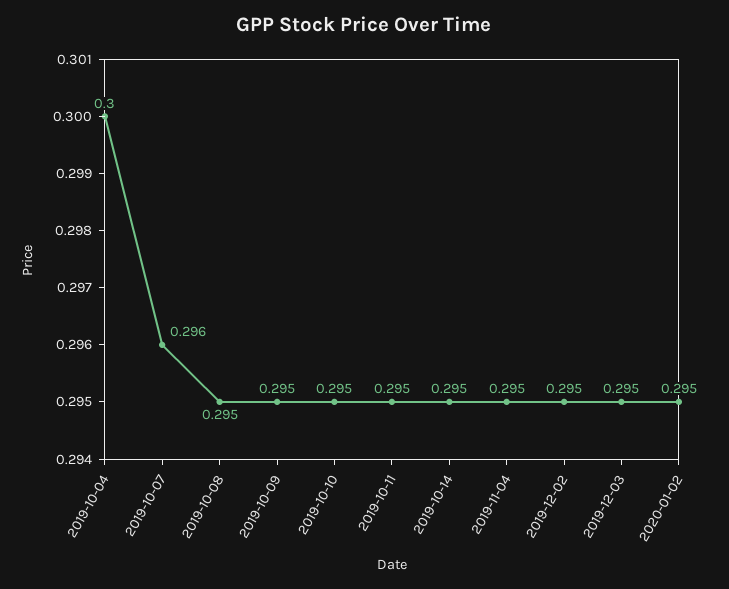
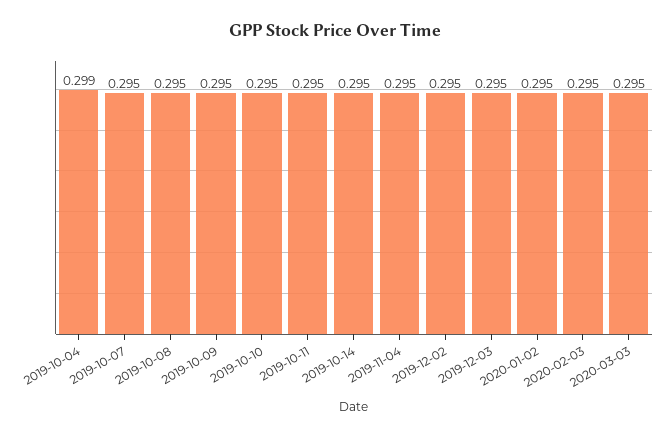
2019-10-04: 0.3 -> 0.299
2019-10-07: 0.296 -> 0.295
2020-02-03: none -> 0.295
2020-03-03: none -> 0.295

